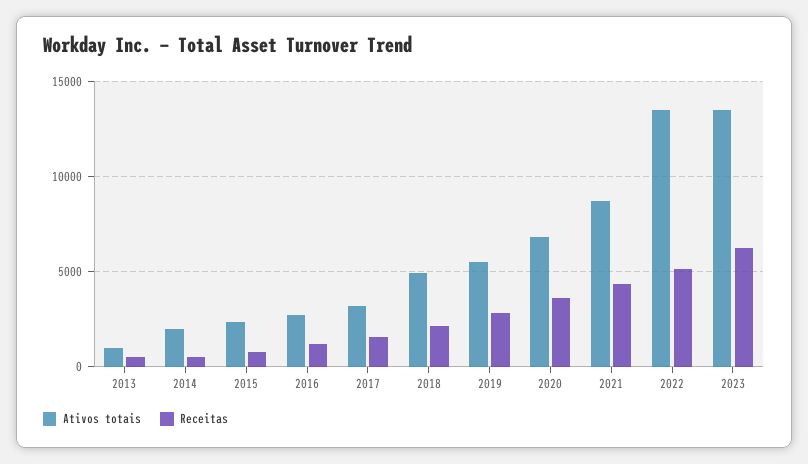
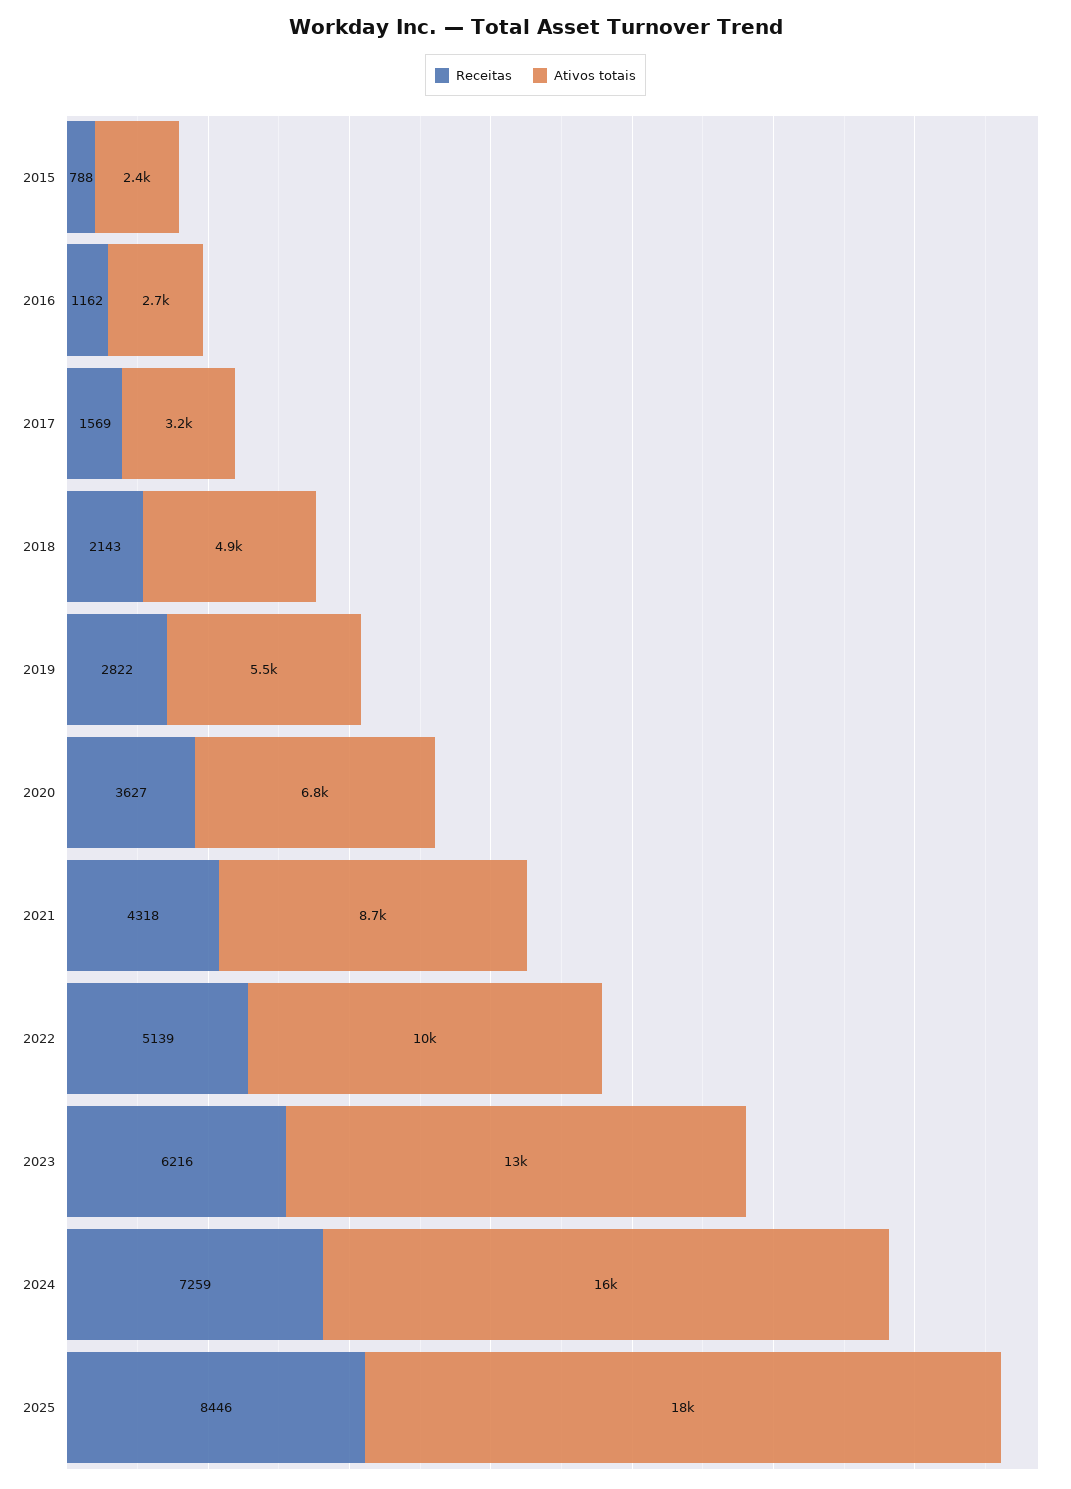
Ativos totais, 2013: 1000 -> none
Receitas, 2013: 500 -> none
Ativos totais, 2014: 2000 -> none
Receitas, 2014: 500 -> none
Ativos totais, 2022: 13500 -> 10000
Receitas, 2024: none -> 7259
Ativos totais, 2024: none -> 16000
Receitas, 2025: none -> 8446
Ativos totais, 2025: none -> 18000

